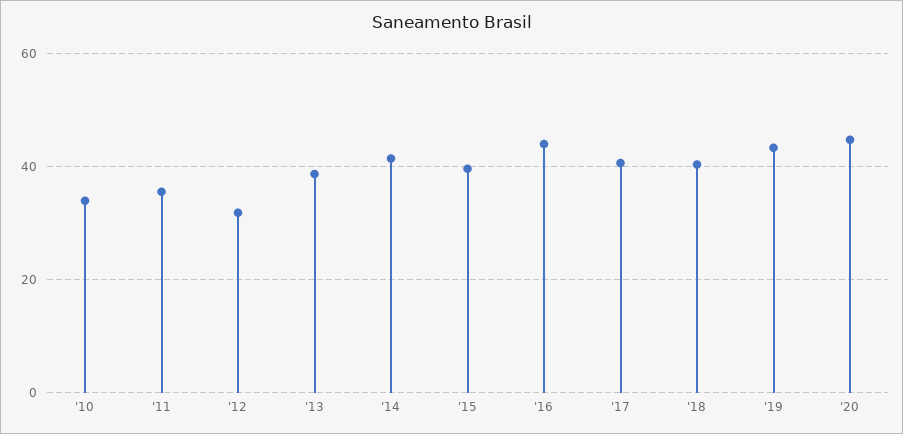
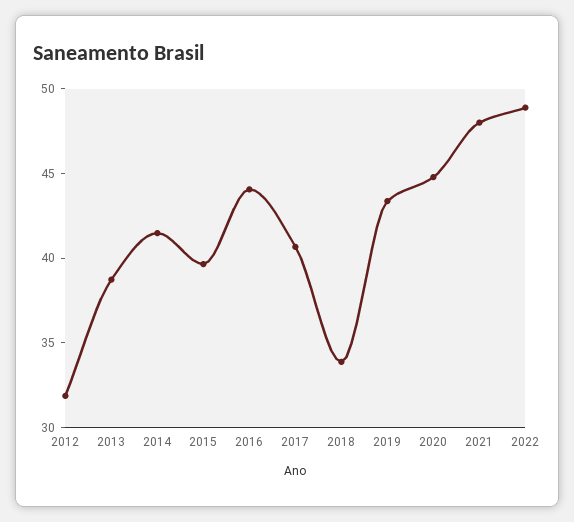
'10: 34 -> none
'11: 36 -> none
'18: 40 -> 34
2021: none -> 48
2022: none -> 49

